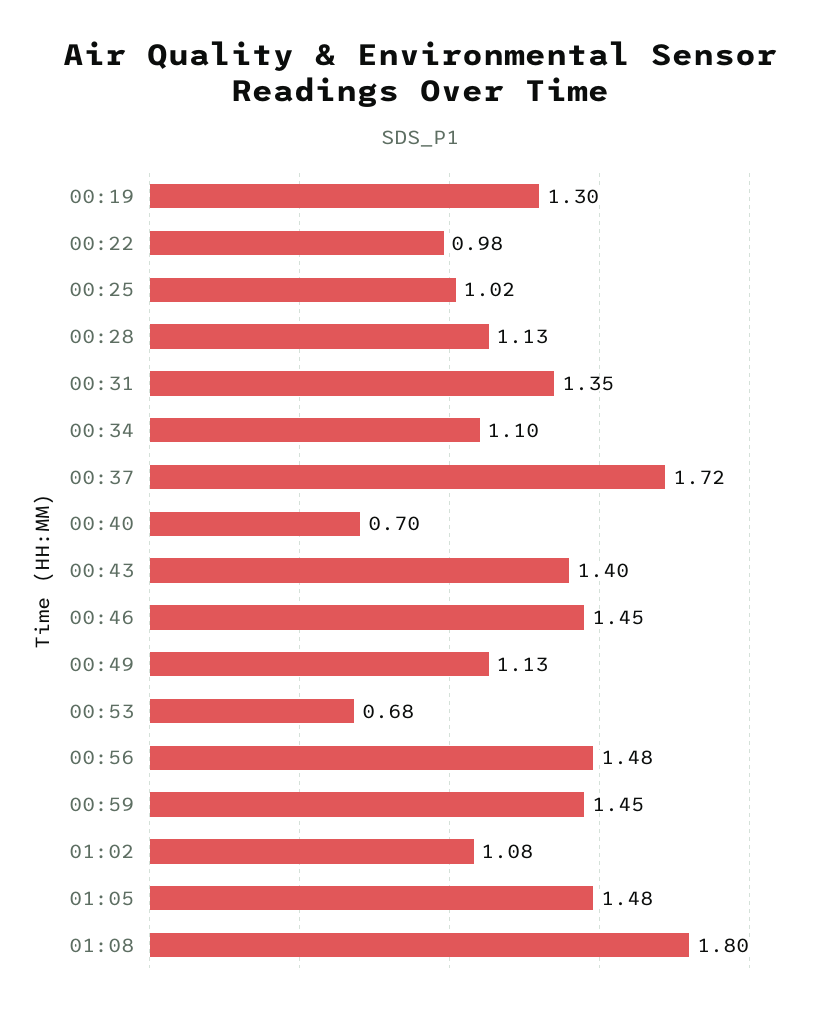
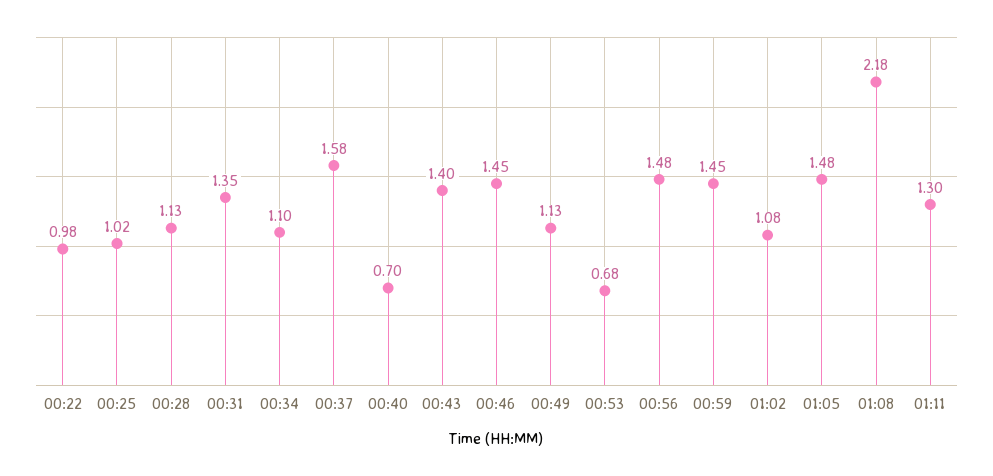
00:19: 1.3 -> none
00:37: 1.72 -> 1.58
01:08: 1.8 -> 2.18
01:11: none -> 1.3

